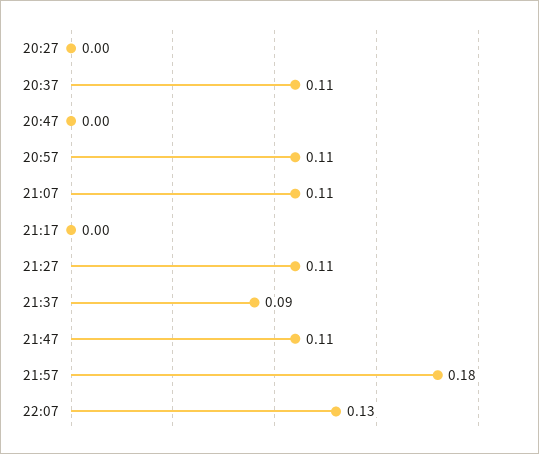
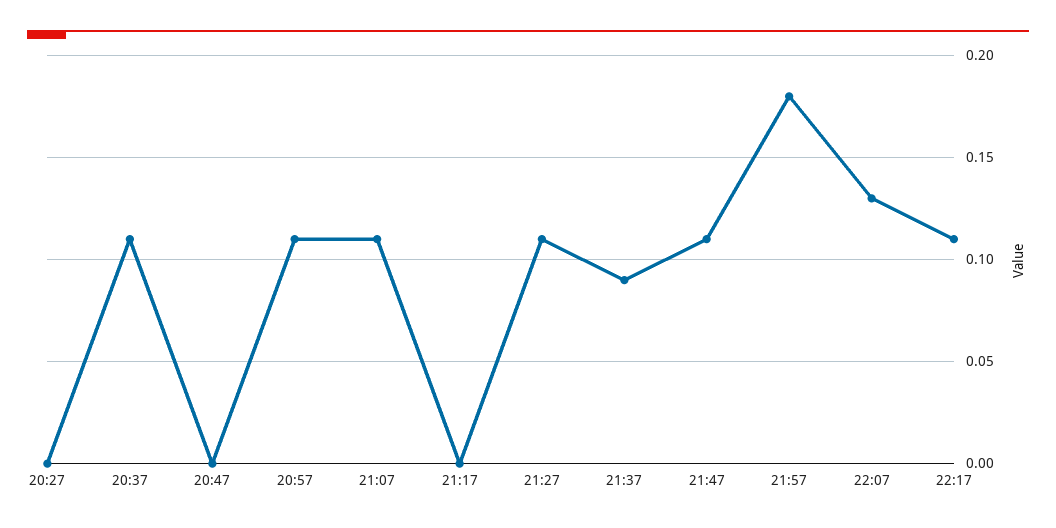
22:17: none -> 0.11

